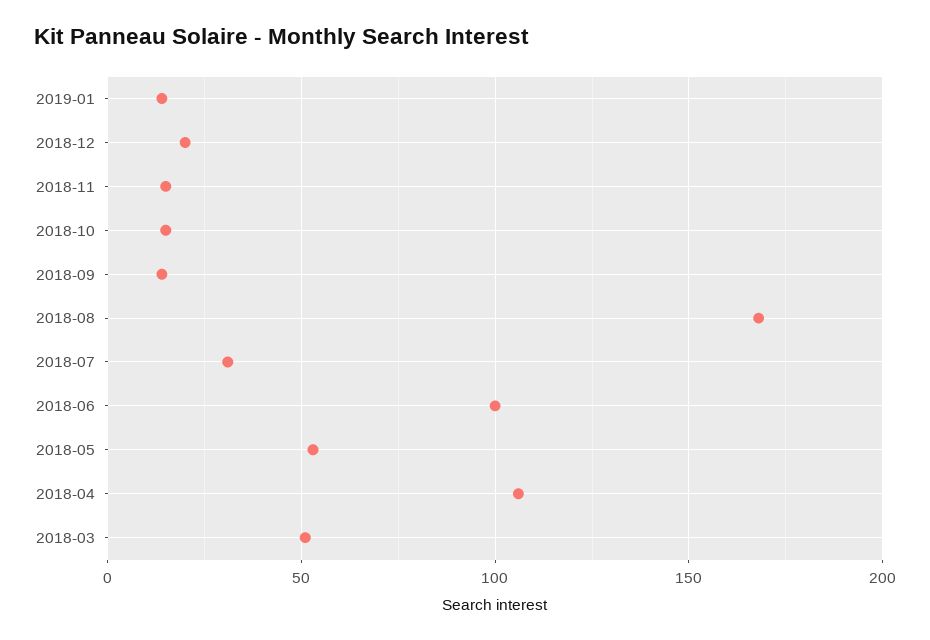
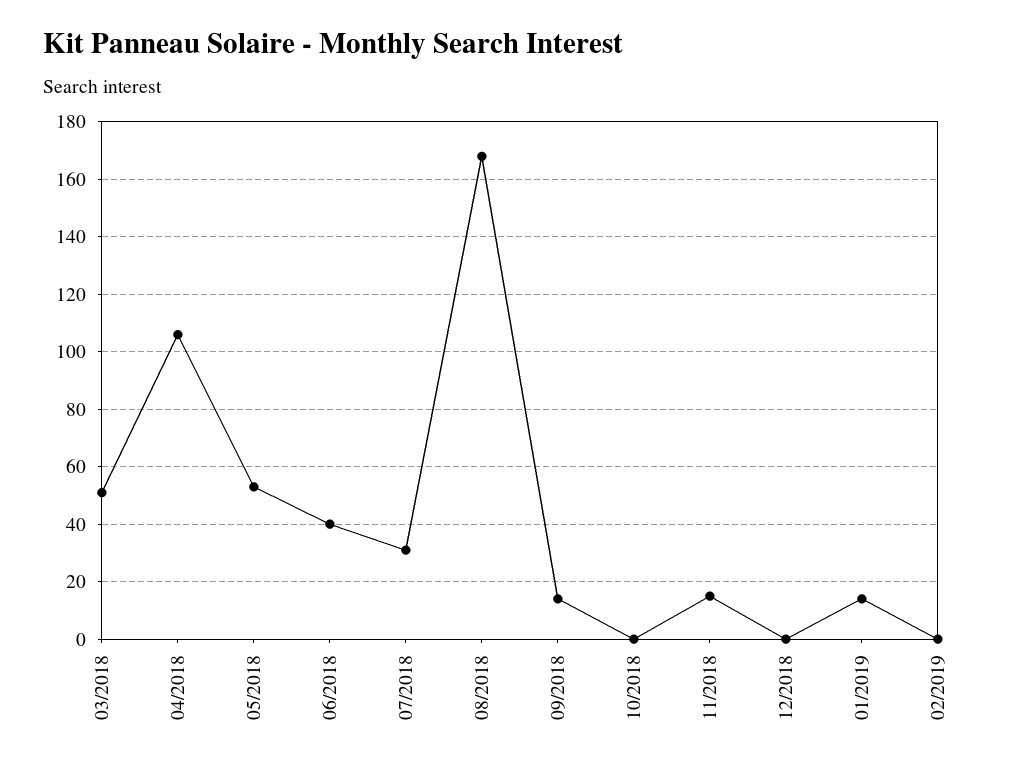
2018-12: 20 -> 0
2018-10: 15 -> 0
2018-06: 100 -> 40
02/2019: none -> 0

